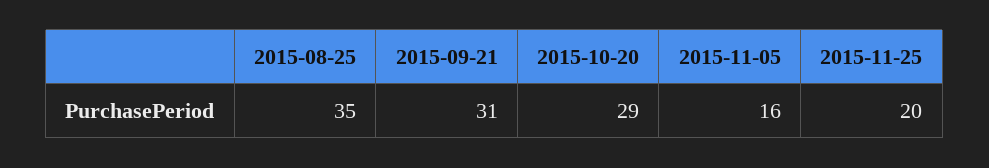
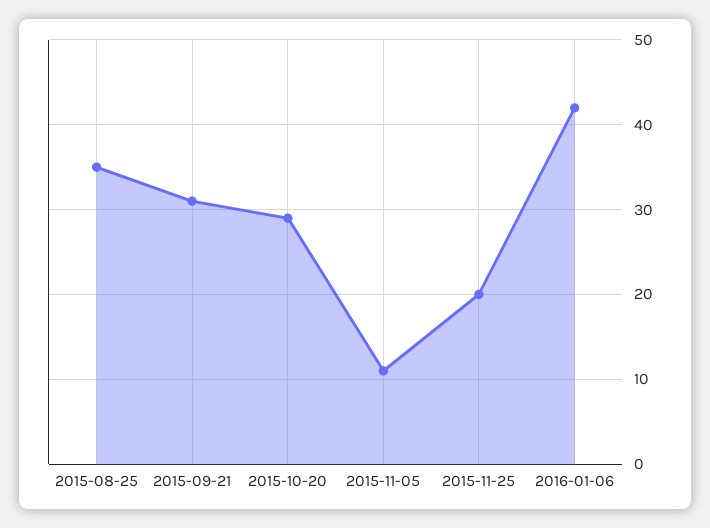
2015-11-05: 16 -> 11
2016-01-06: none -> 42

